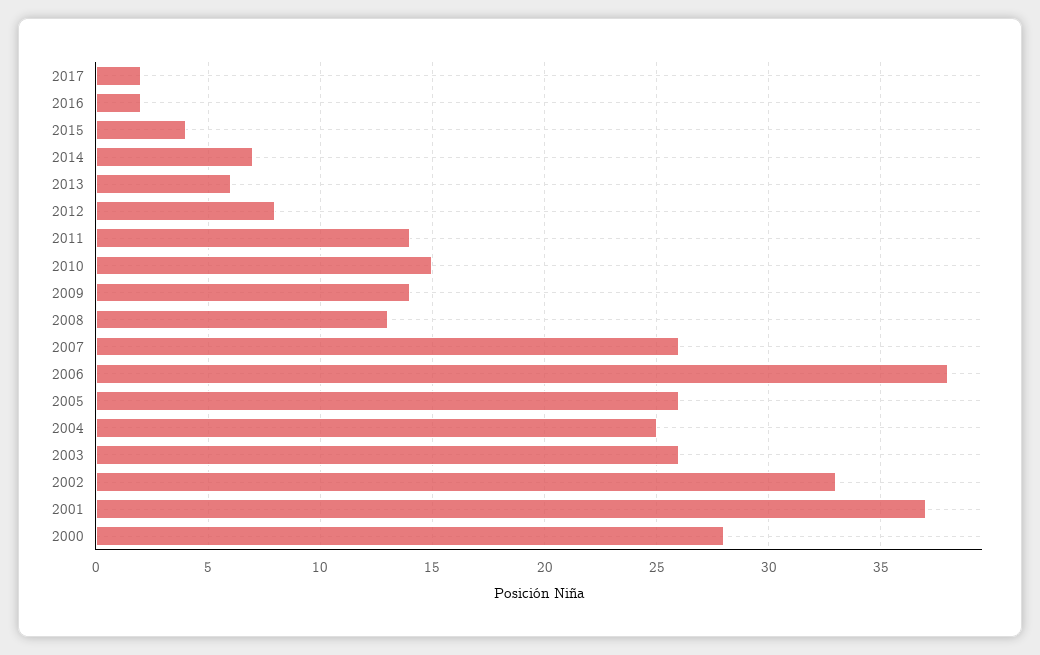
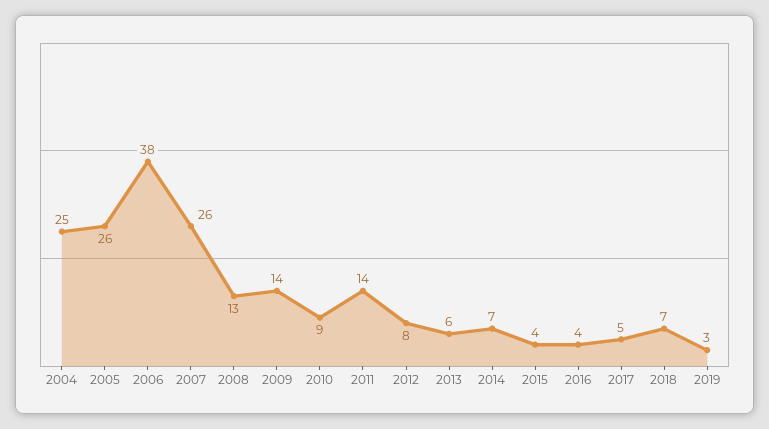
2017: 2 -> 5
2016: 2 -> 4
2010: 15 -> 9
2003: 26 -> none
2002: 33 -> none
2001: 37 -> none
2000: 28 -> none
2018: none -> 7
2019: none -> 3

